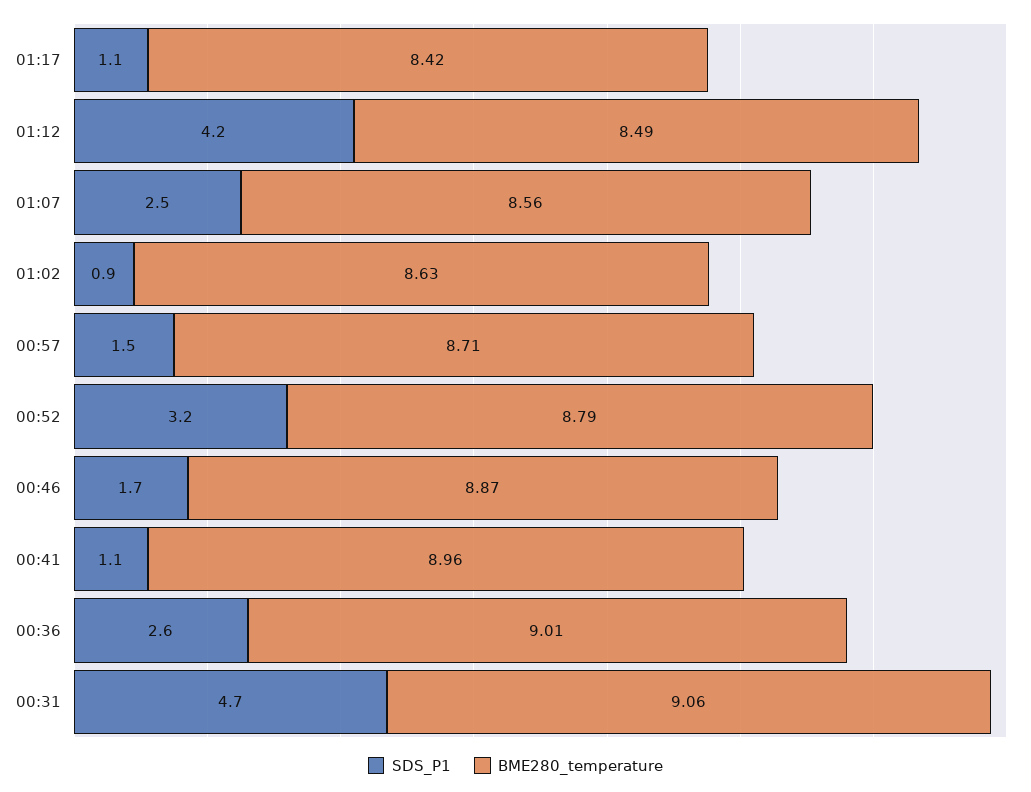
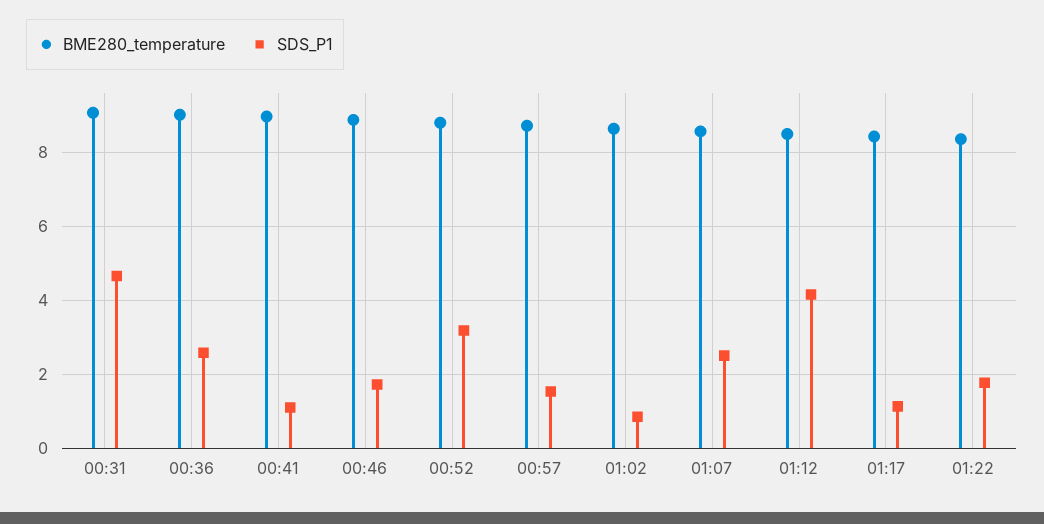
BME280_temperature, 01:22: none -> 8.4
SDS_P1, 01:22: none -> 1.8

